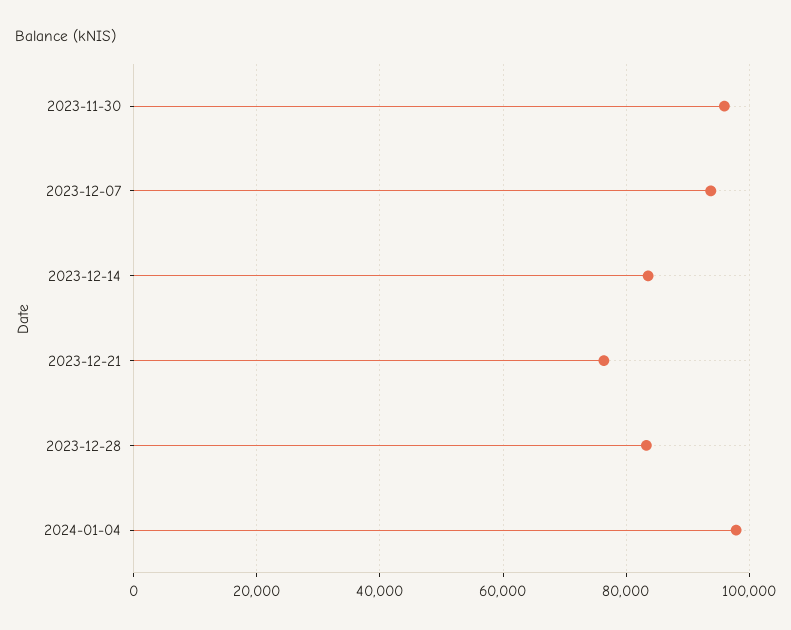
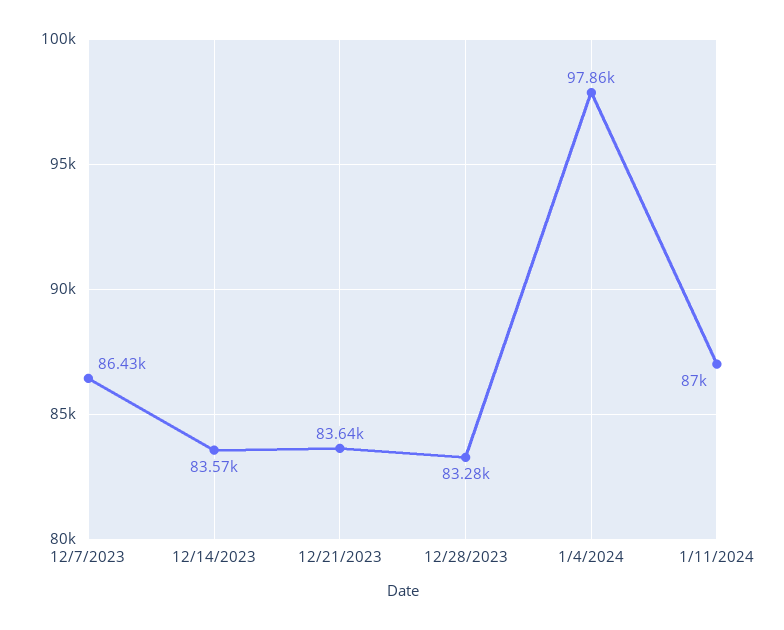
2023-11-30: 96000 -> none
2023-12-07: 94000 -> 86430
2023-12-21: 76000 -> 83640
1/11/2024: none -> 87000

